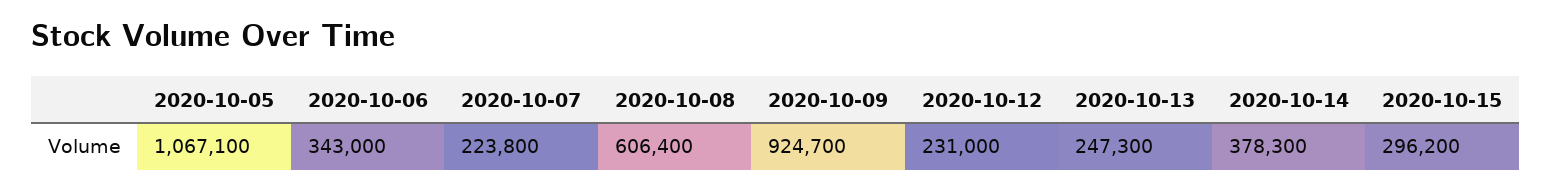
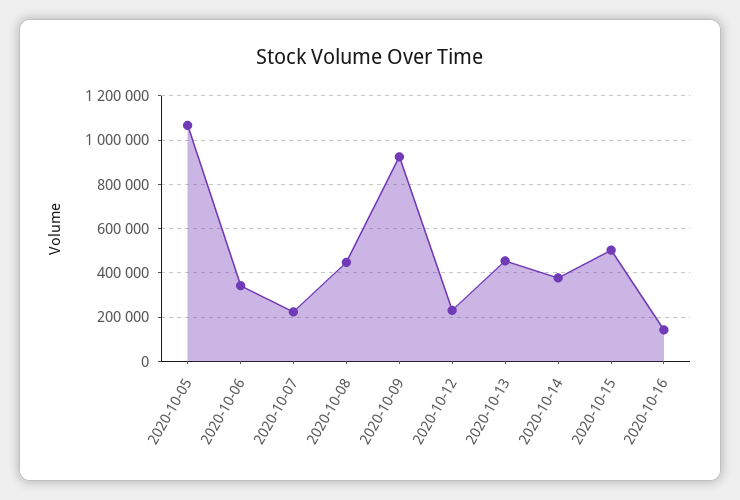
2020-10-08: 606400 -> 450000
2020-10-13: 247300 -> 450000
2020-10-15: 296200 -> 500000
2020-10-16: none -> 150000

